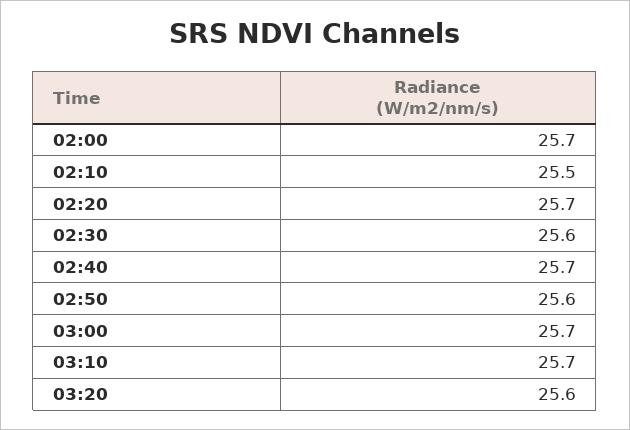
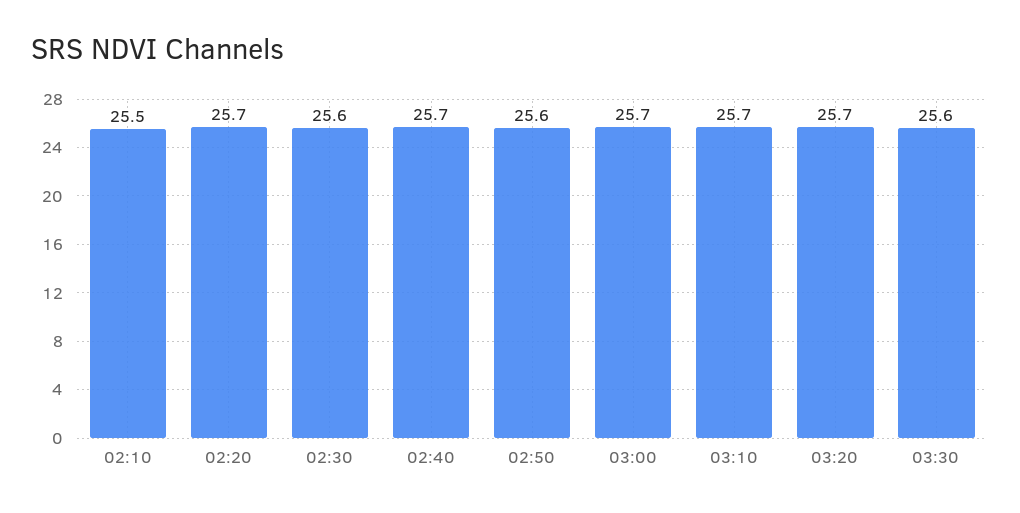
02:00: 25.7 -> none
03:20: 25.6 -> 25.7
03:30: none -> 25.6

